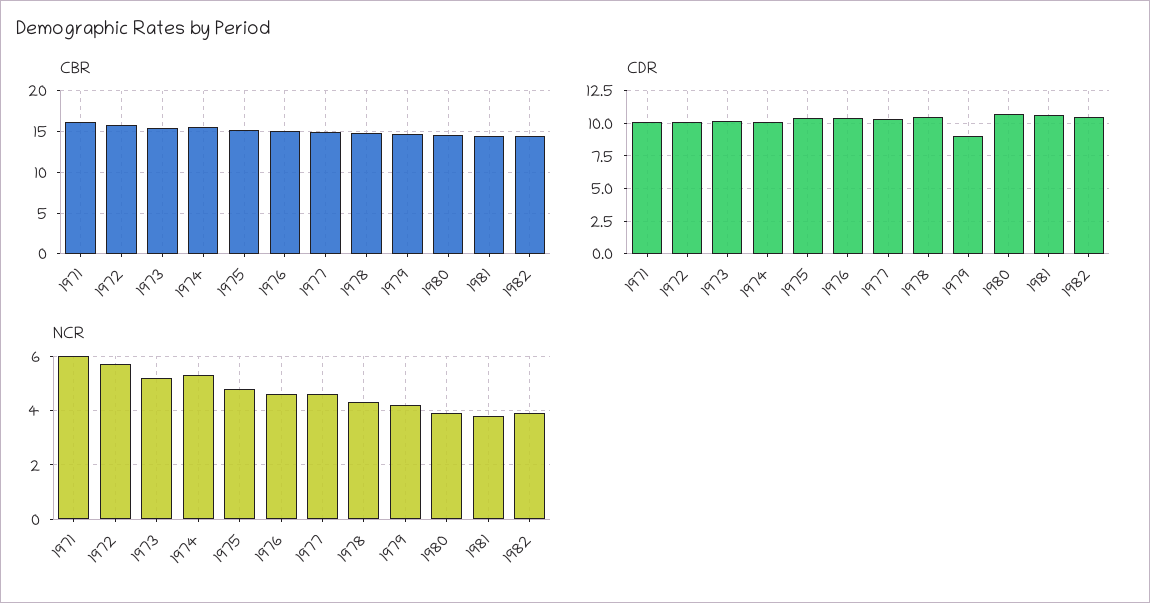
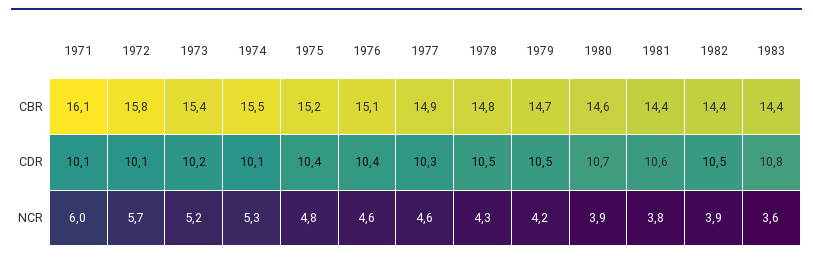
CDR, 1979: 9 -> 10.5
CBR, 1983: none -> 14.4
CDR, 1983: none -> 10.8
NCR, 1983: none -> 3.6

